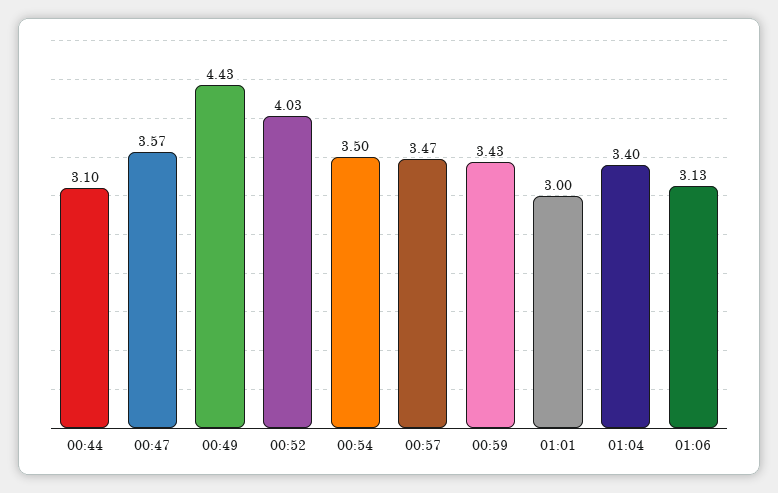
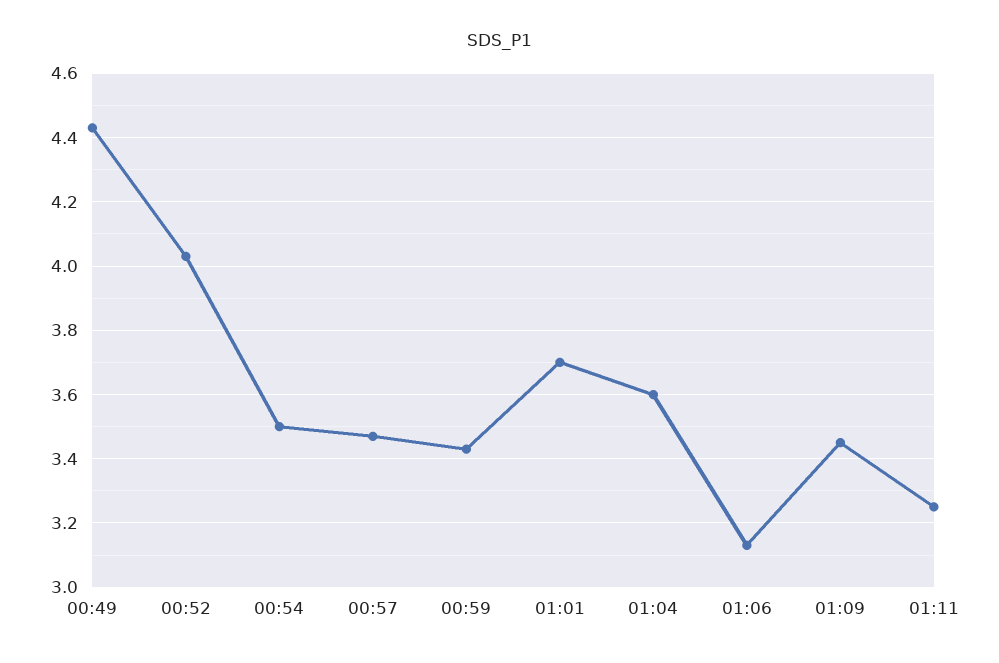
00:44: 3.1 -> none
00:47: 3.57 -> none
01:01: 3 -> 3.7
01:04: 3.4 -> 3.6
01:09: none -> 3.45
01:11: none -> 3.25

